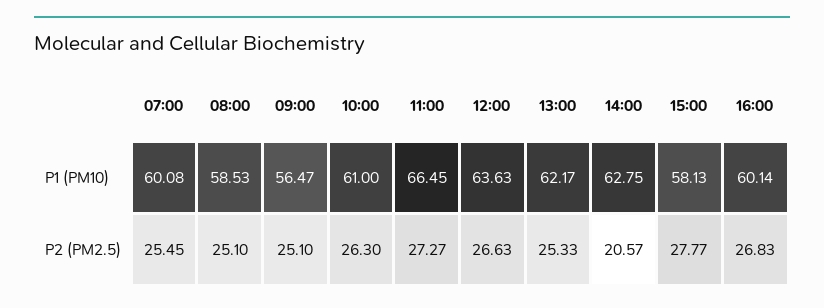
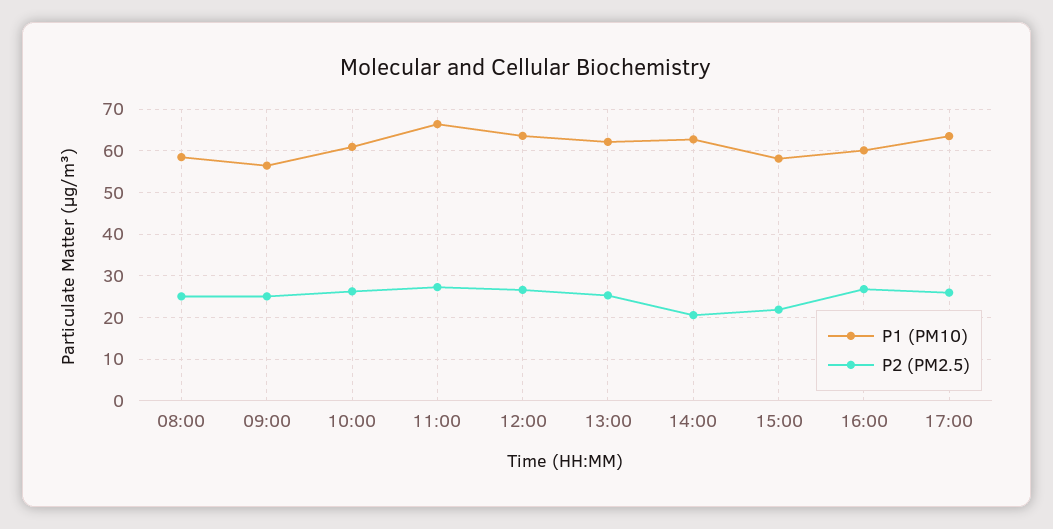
P1 (PM10), 07:00: 60.08 -> none
P2 (PM2.5), 07:00: 25.45 -> none
P2 (PM2.5), 15:00: 27.77 -> 22
P1 (PM10), 17:00: none -> 64
P2 (PM2.5), 17:00: none -> 26

